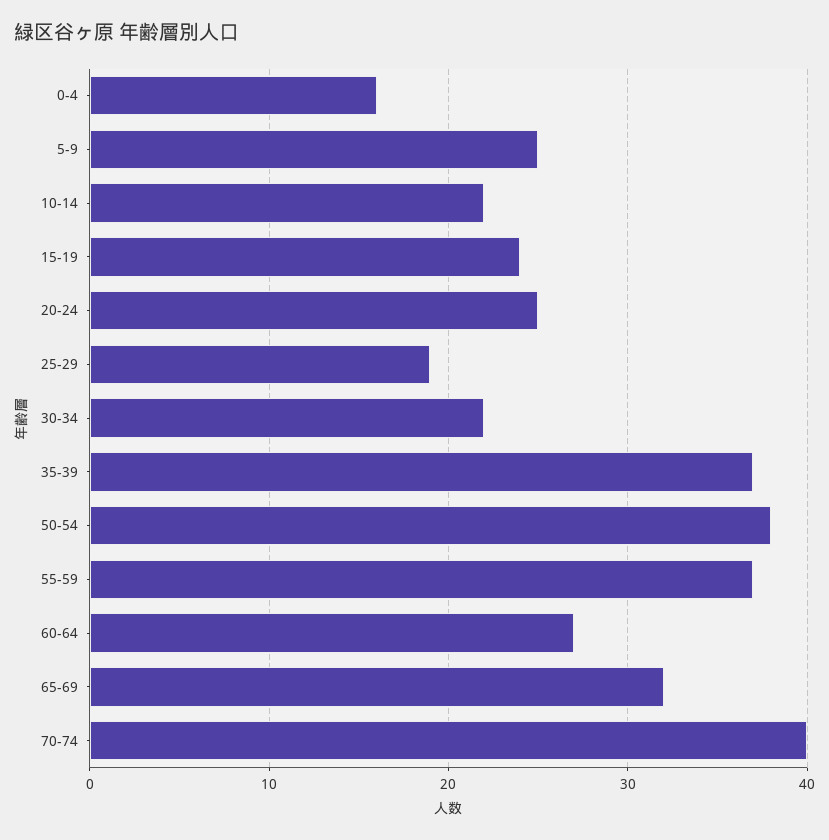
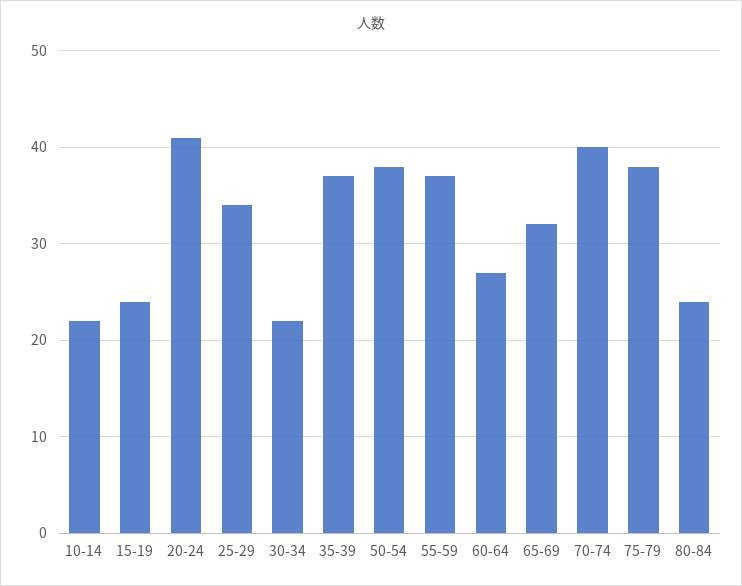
0-4: 16 -> none
5-9: 25 -> none
20-24: 25 -> 41
25-29: 19 -> 34
75-79: none -> 38
80-84: none -> 24

